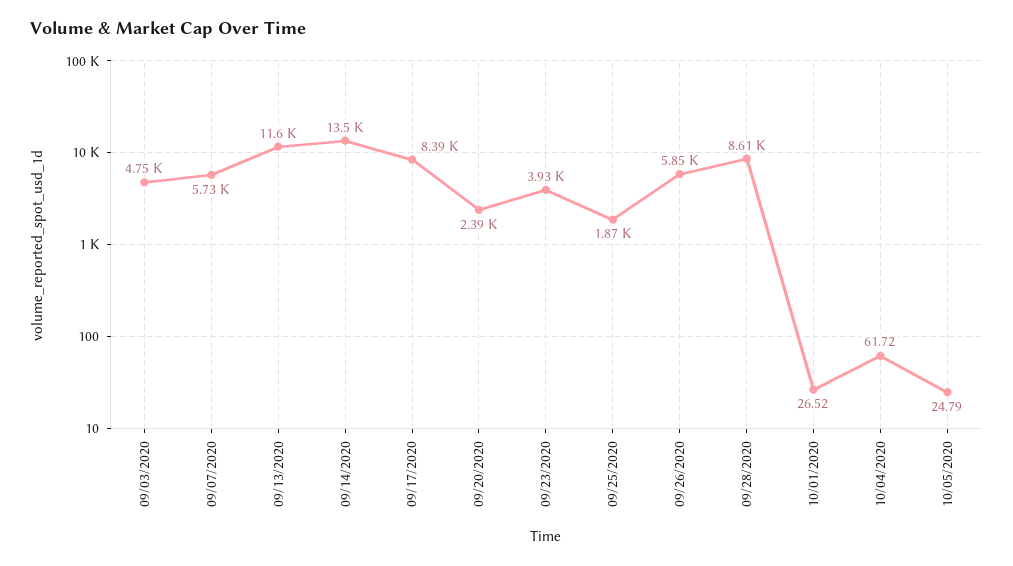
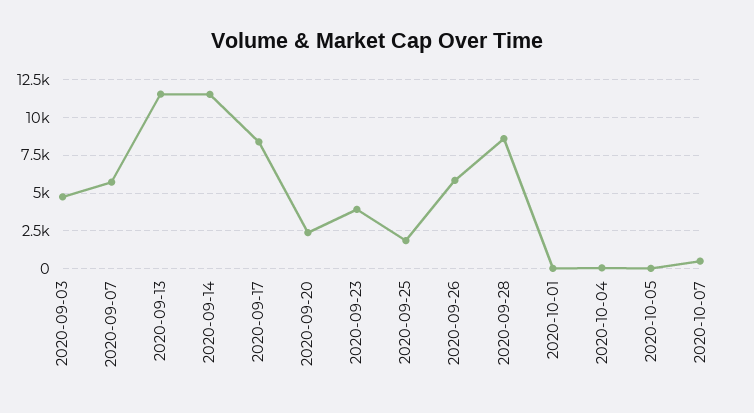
09/14/2020: 13500 -> 11500
2020-10-07: none -> 500

